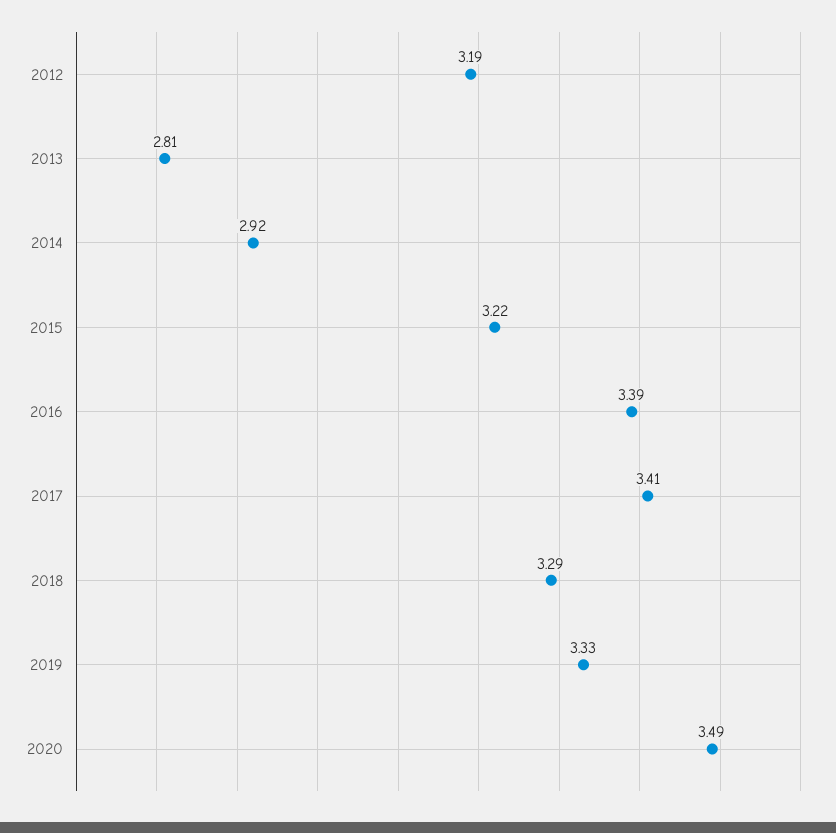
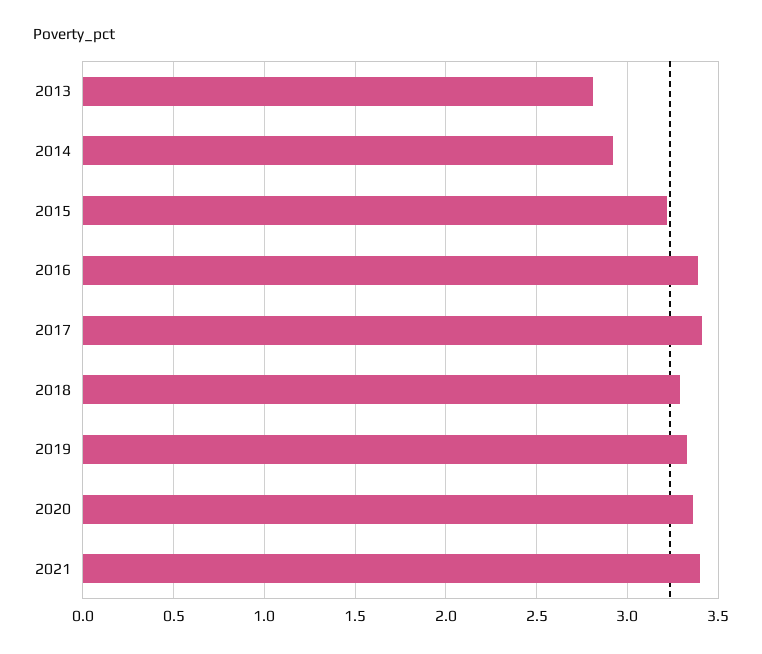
2012: 3.19 -> none
2020: 3.49 -> 3.35
2021: none -> 3.4

